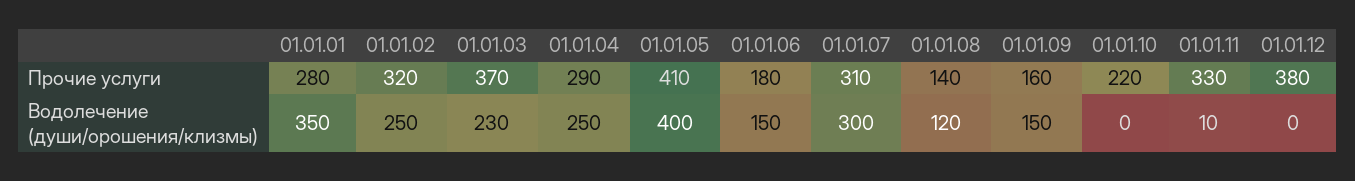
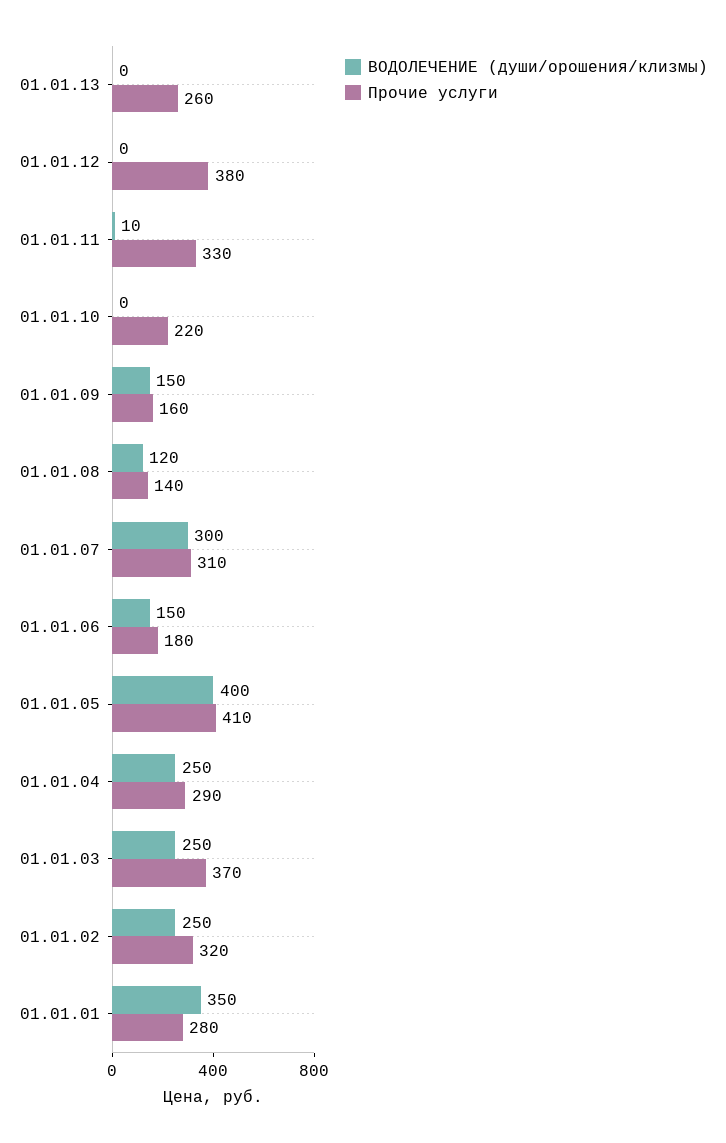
Водолечение (души/орошения/клизмы), 01.01.03: 230 -> 250
Водолечение (души/орошения/клизмы), 01.01.13: none -> 0
Прочие услуги, 01.01.13: none -> 260

